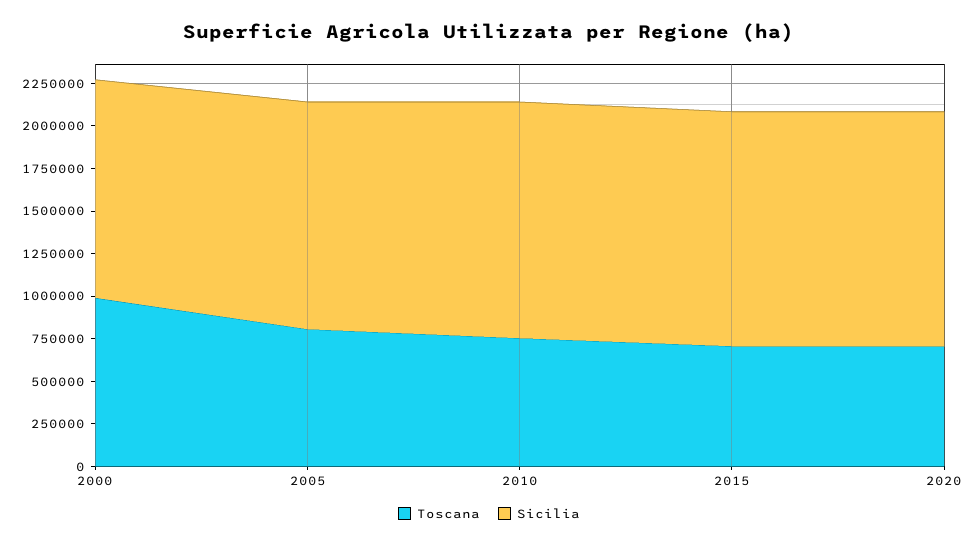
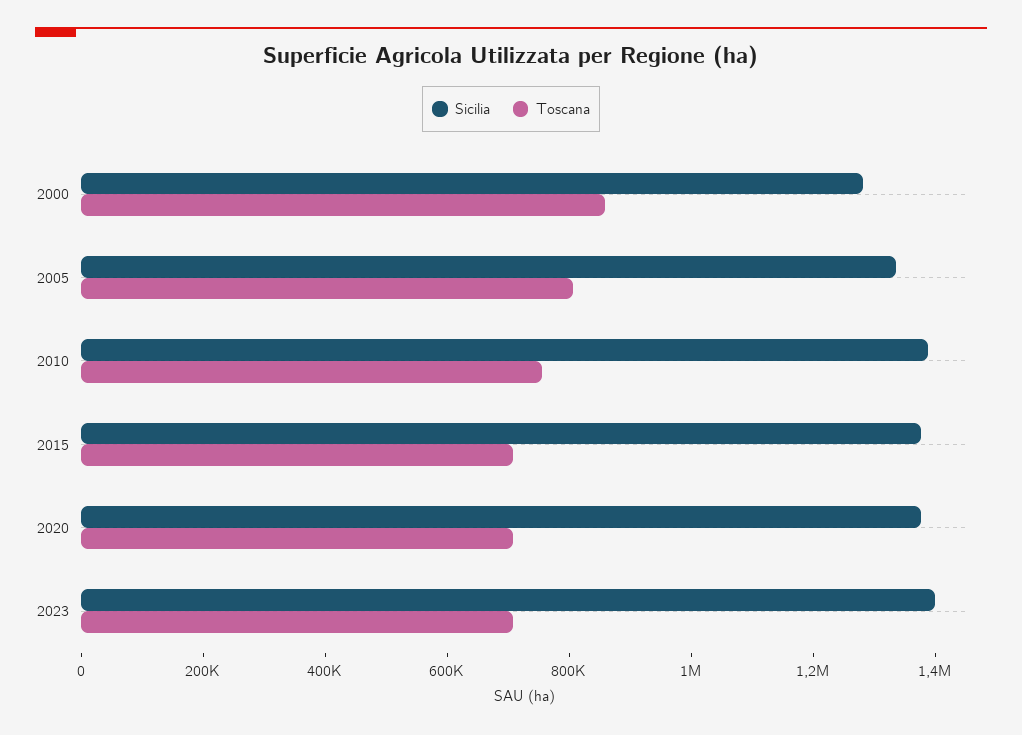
Toscana, 2000: 1000000 -> 850000
Sicilia, 2023: none -> 1400000
Toscana, 2023: none -> 700000

